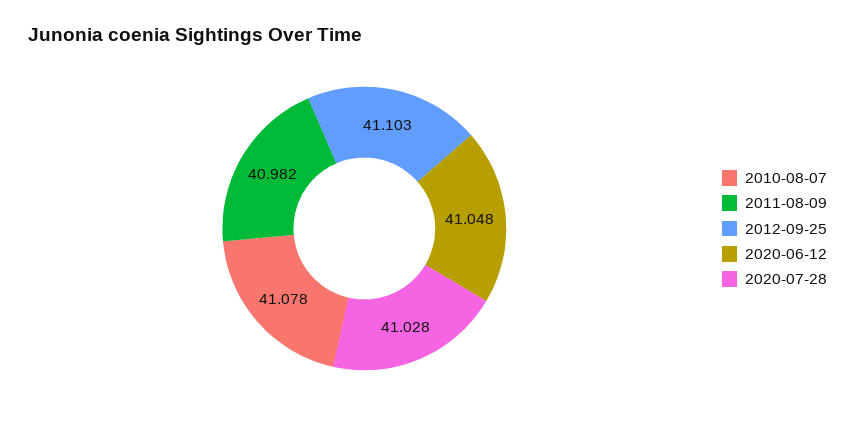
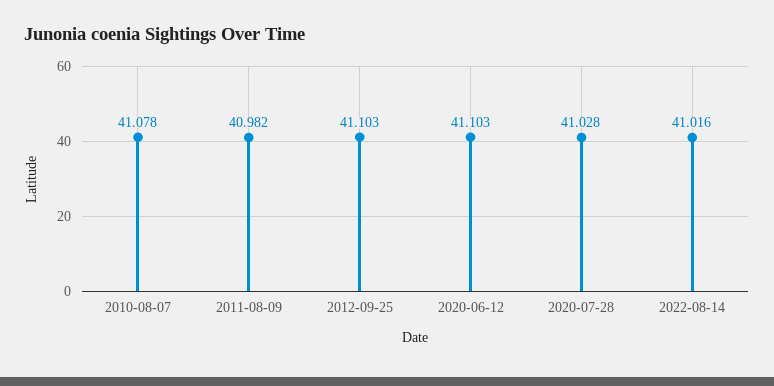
2020-06-12: 41.048 -> 41.103
2022-08-14: none -> 41.016

